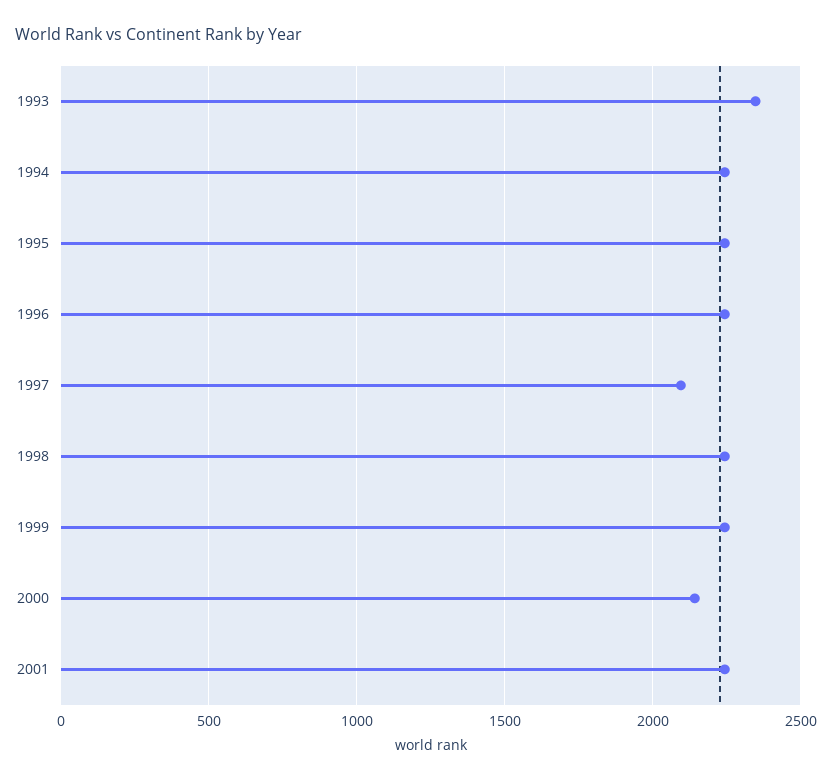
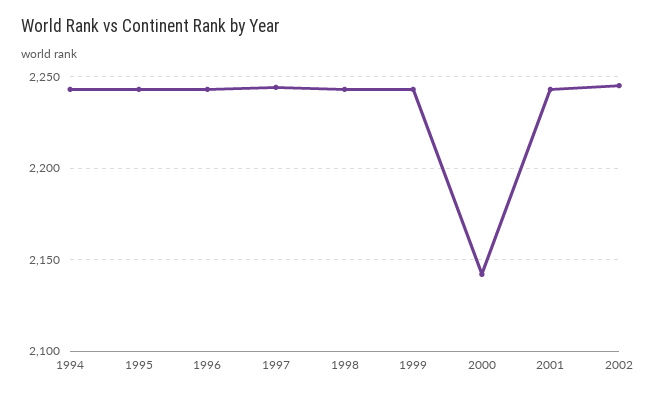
1993: 2350 -> none
1997: 2100 -> 2245
2002: none -> 2245

